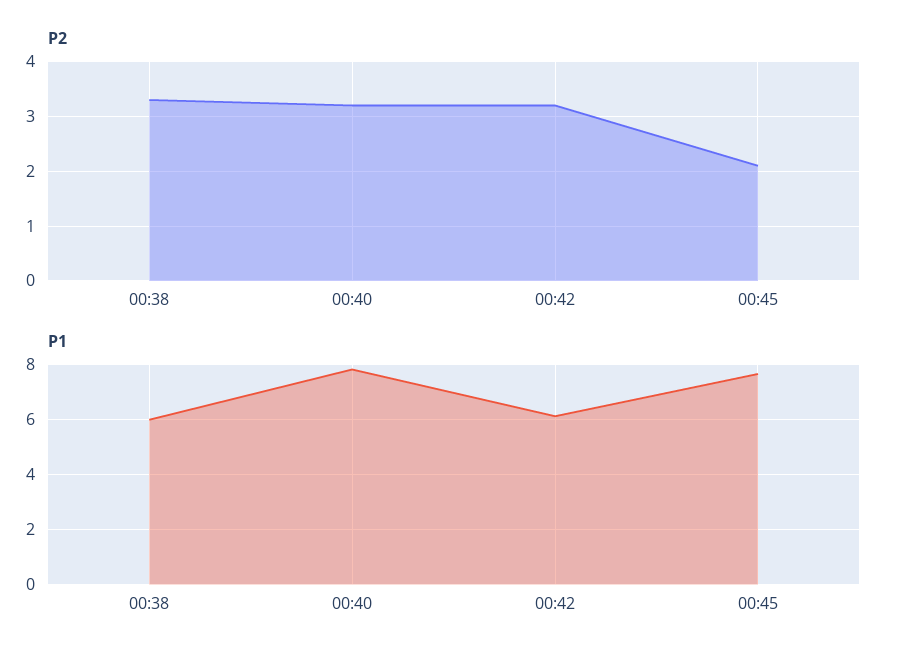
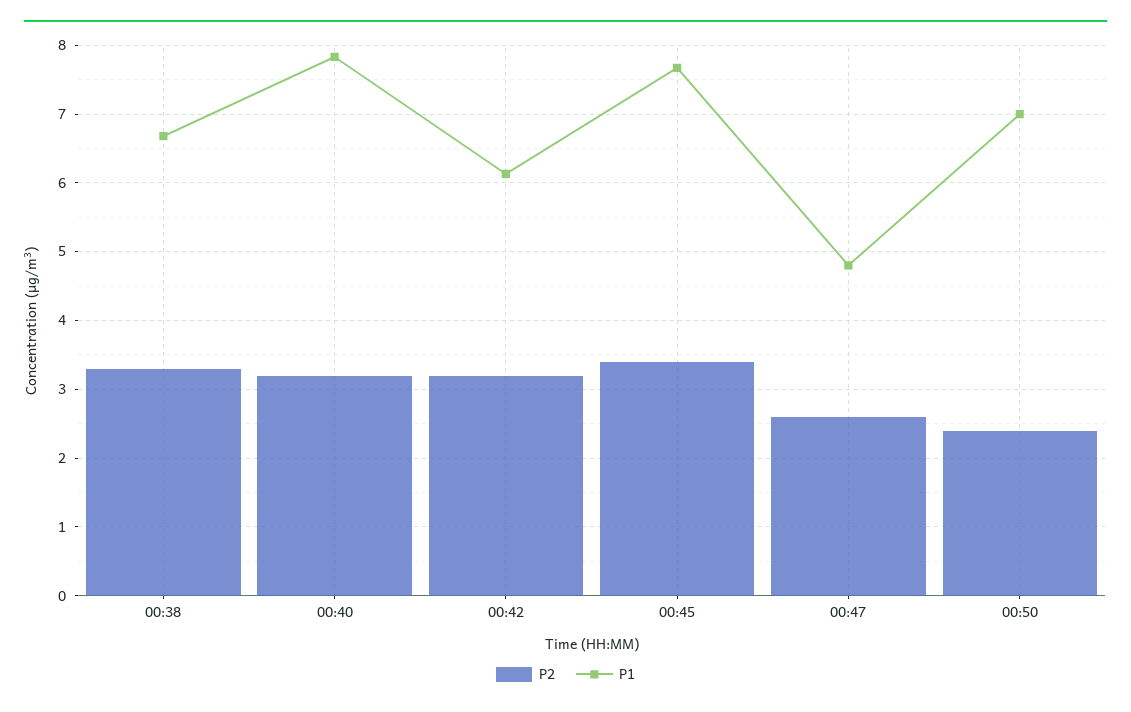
P2, 00:45: 2 -> 3.4
P1, 00:38: 6 -> 6.7
P2, 00:47: none -> 2.6
P1, 00:47: none -> 4.8
P2, 00:50: none -> 2.4
P1, 00:50: none -> 7

